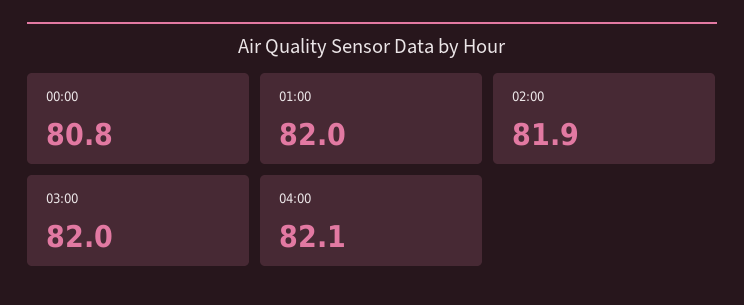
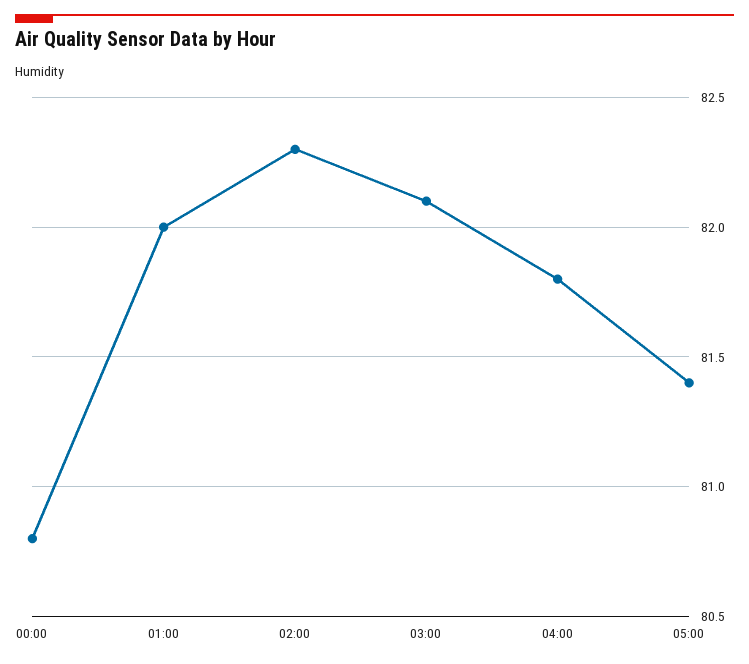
02:00: 81.9 -> 82.3
03:00: 82 -> 82.1
04:00: 82.1 -> 81.8
05:00: none -> 81.4

